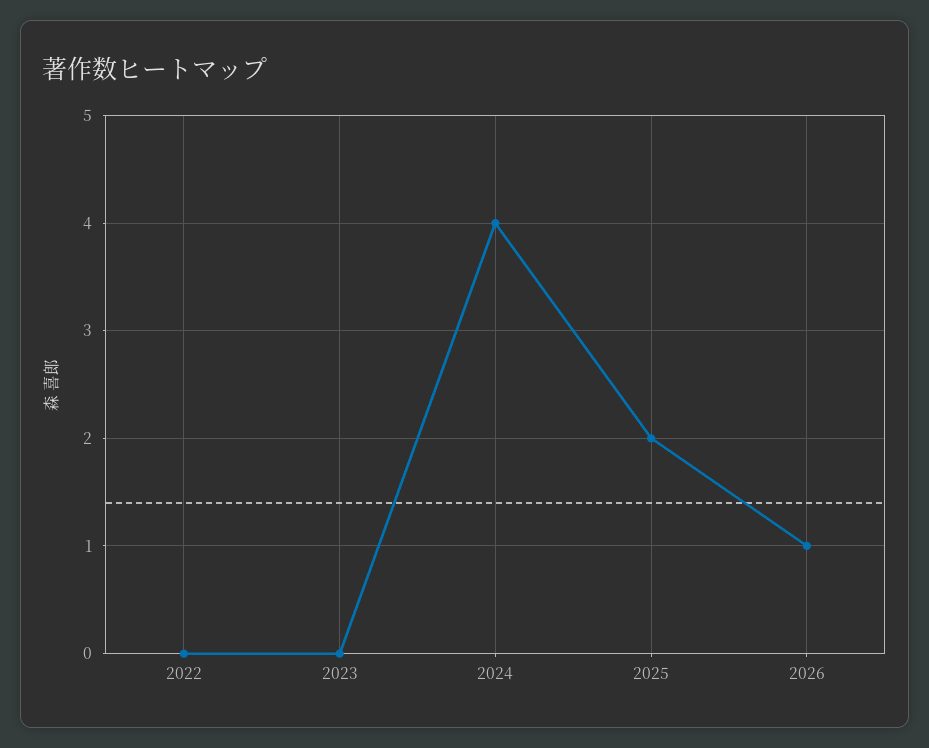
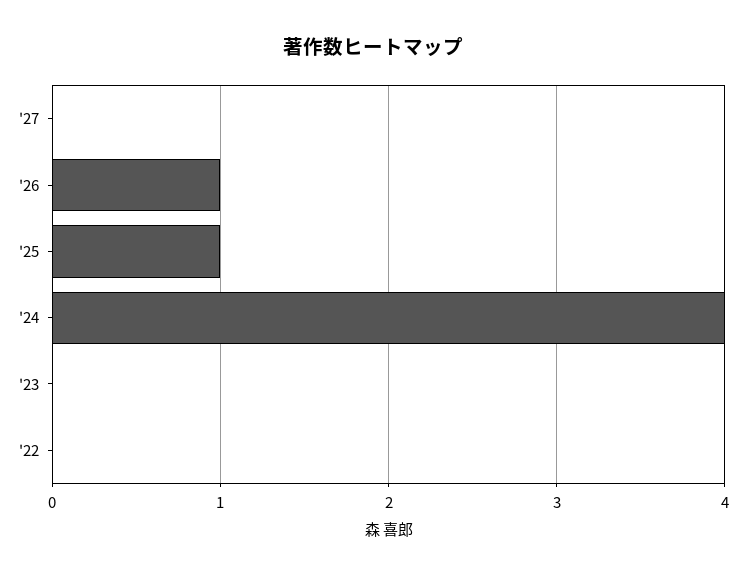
2025: 2 -> 1
'27: none -> 0

